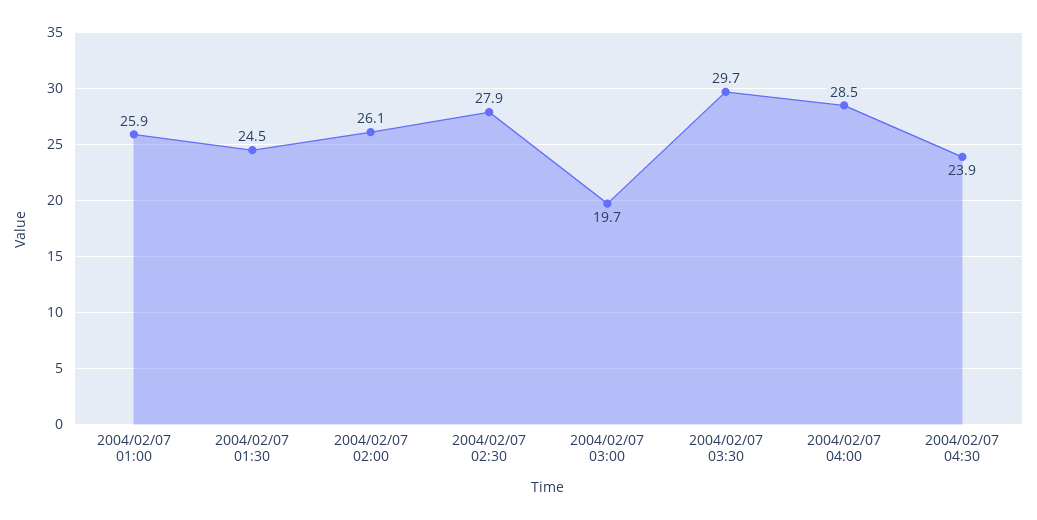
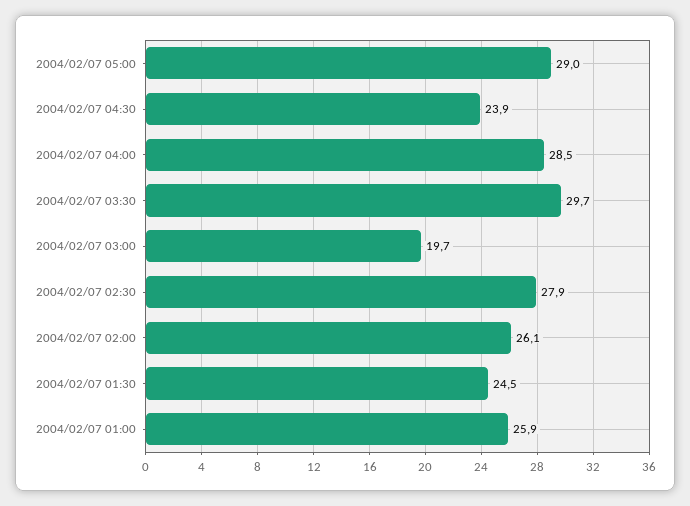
2004/02/07 05:00: none -> 29

